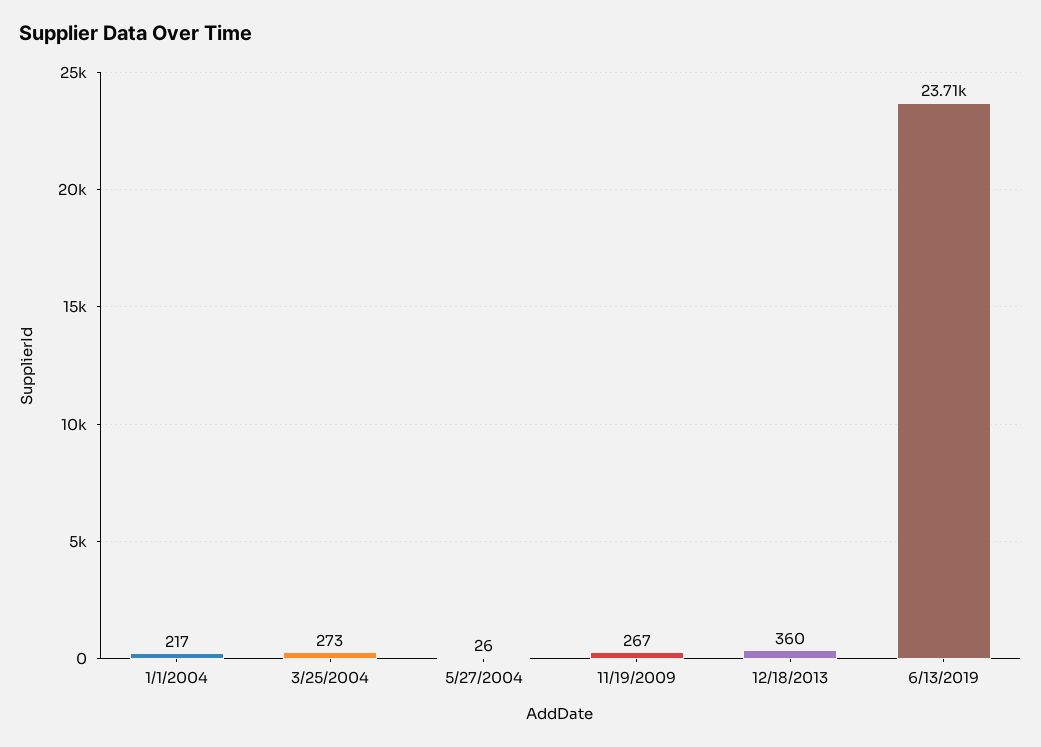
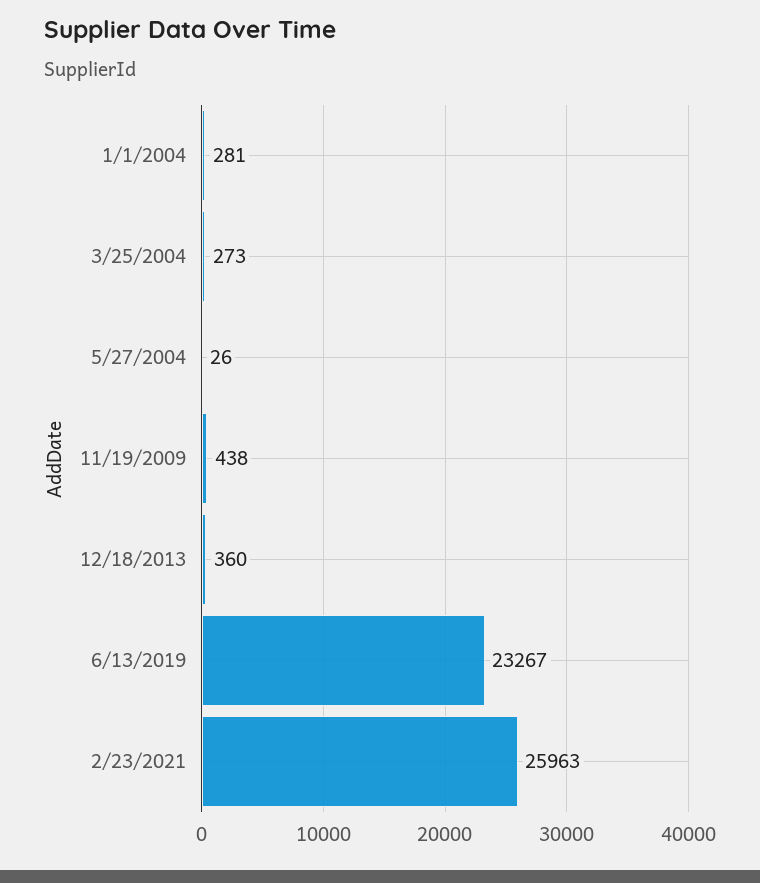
1/1/2004: 217 -> 281
11/19/2009: 267 -> 438
6/13/2019: 23710 -> 23267
2/23/2021: none -> 25963

